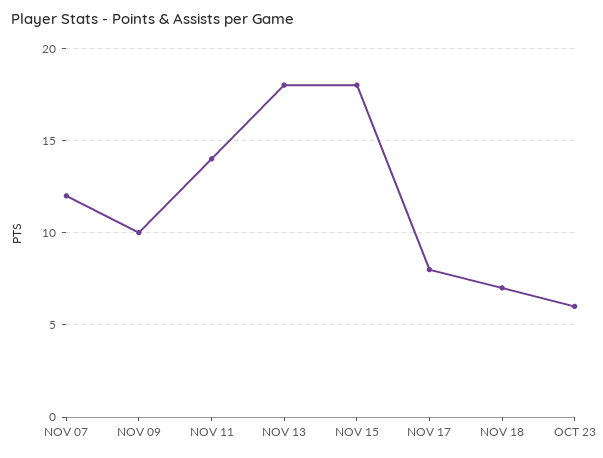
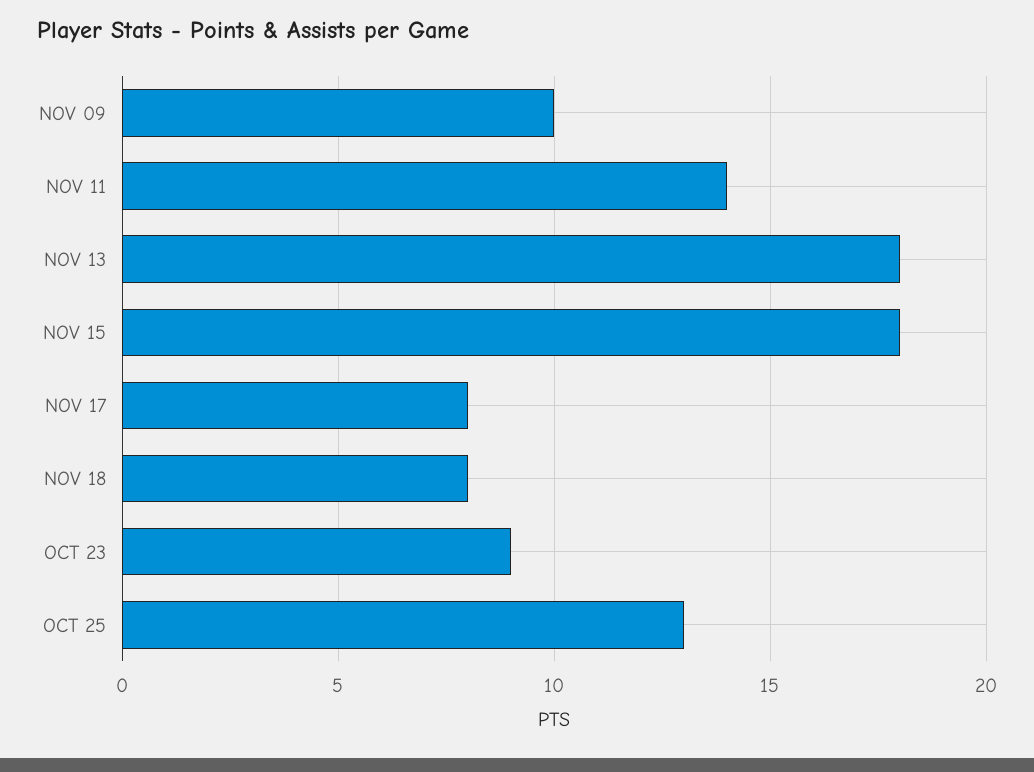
NOV 07: 12 -> none
NOV 18: 7 -> 8
OCT 23: 6 -> 9
OCT 25: none -> 13

